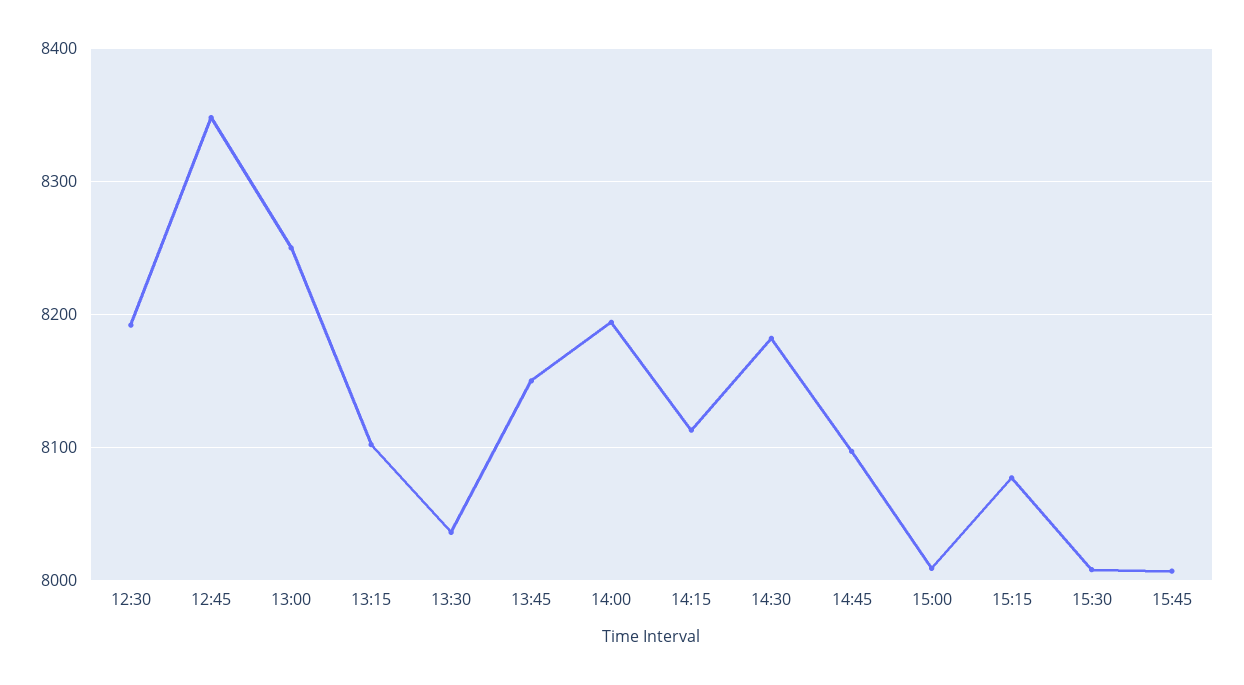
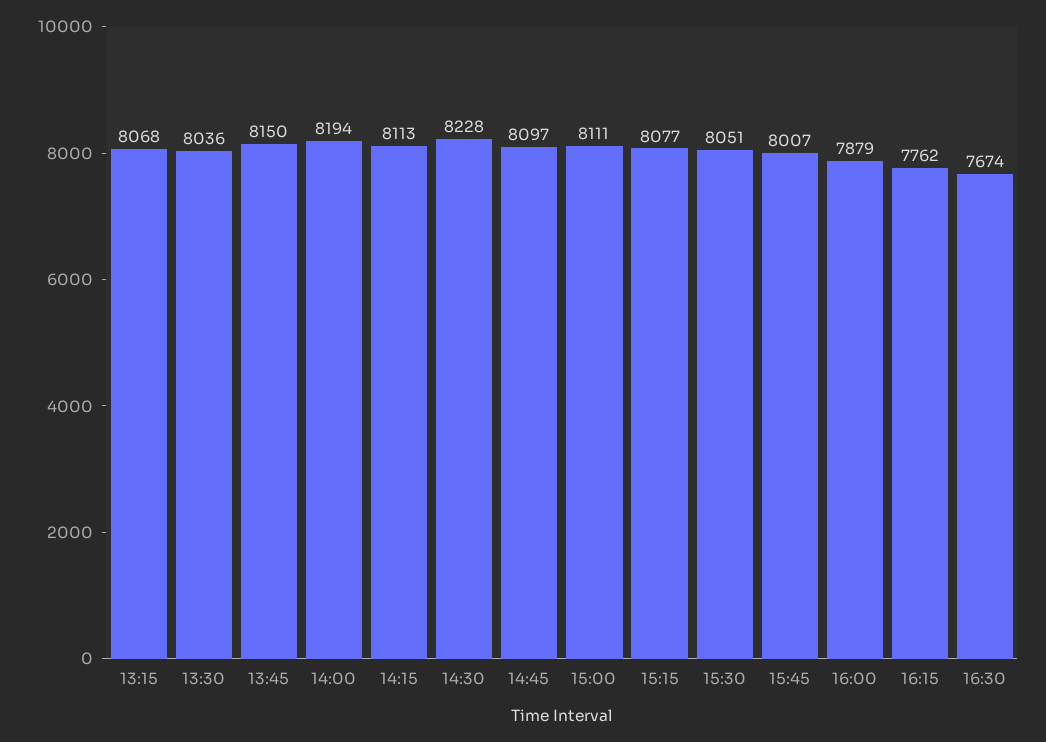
12:30: 8190 -> none
12:45: 8350 -> none
13:00: 8250 -> none
13:15: 8100 -> 8068
14:30: 8180 -> 8228
15:00: 8010 -> 8111
15:30: 8010 -> 8051
16:00: none -> 7879
16:15: none -> 7762
16:30: none -> 7674

